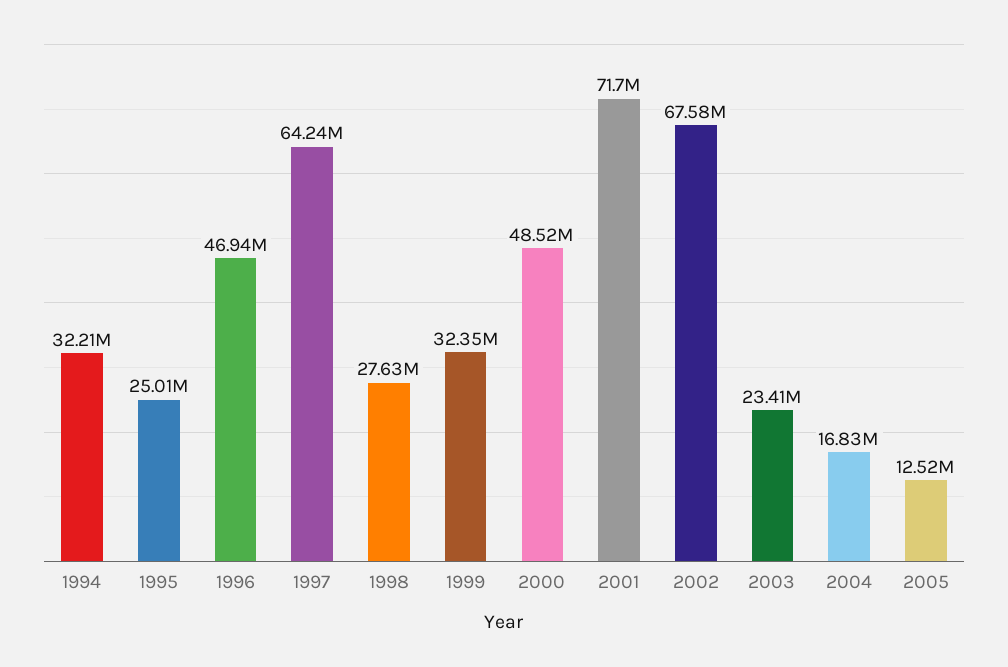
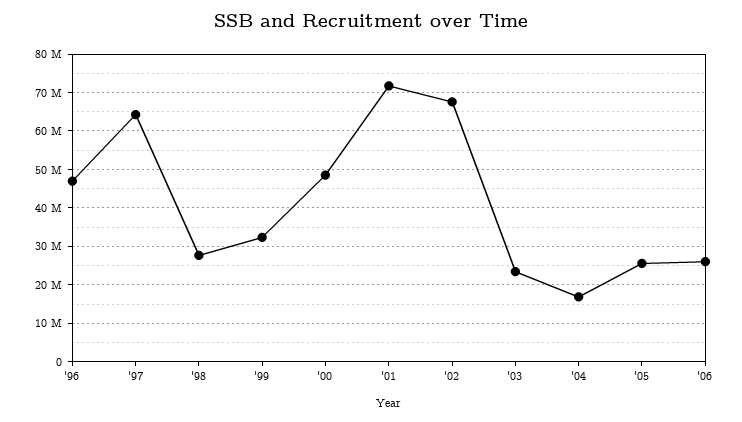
1994: 32210000 -> none
1995: 25010000 -> none
2005: 12520000 -> 26000000
'06: none -> 26000000

